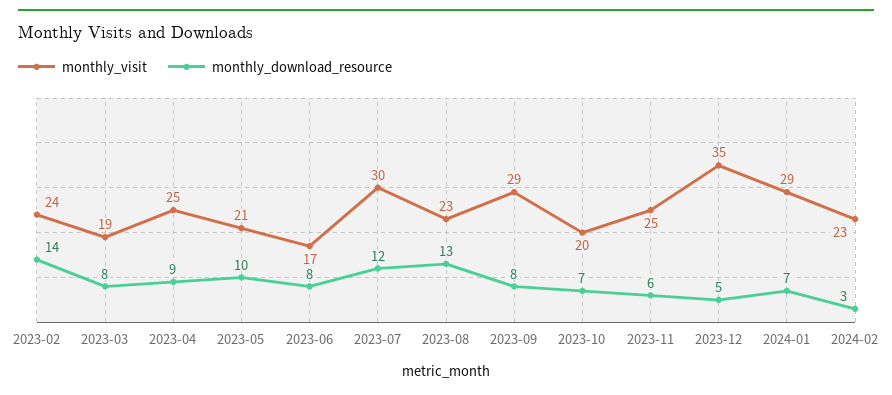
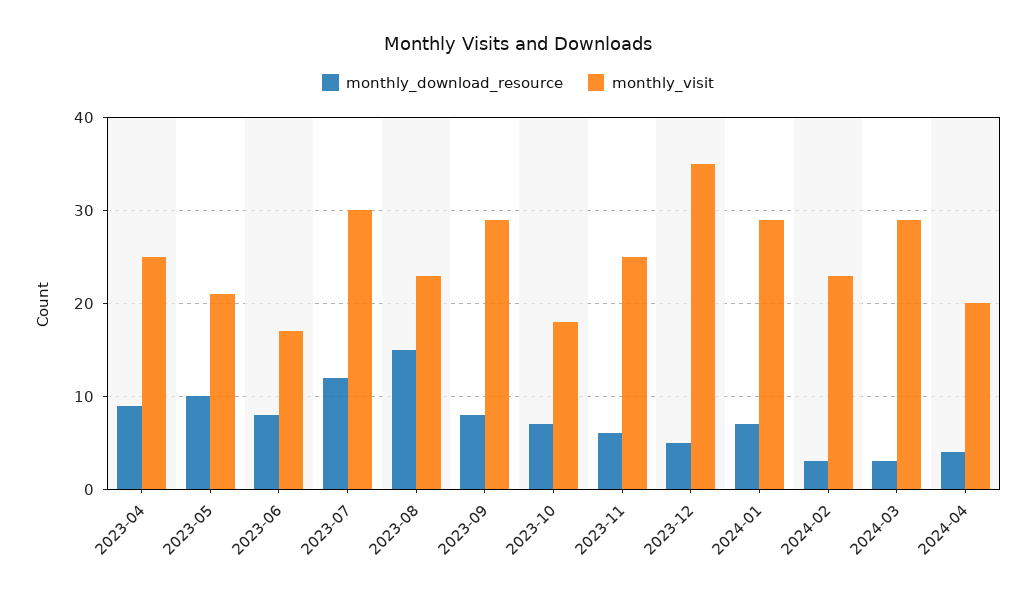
monthly_visit, 2023-02: 24 -> none
monthly_download_resource, 2023-02: 14 -> none
monthly_visit, 2023-03: 19 -> none
monthly_download_resource, 2023-03: 8 -> none
monthly_download_resource, 2023-08: 13 -> 15
monthly_visit, 2023-10: 20 -> 18
monthly_download_resource, 2024-03: none -> 3
monthly_visit, 2024-03: none -> 29
monthly_download_resource, 2024-04: none -> 4
monthly_visit, 2024-04: none -> 20

